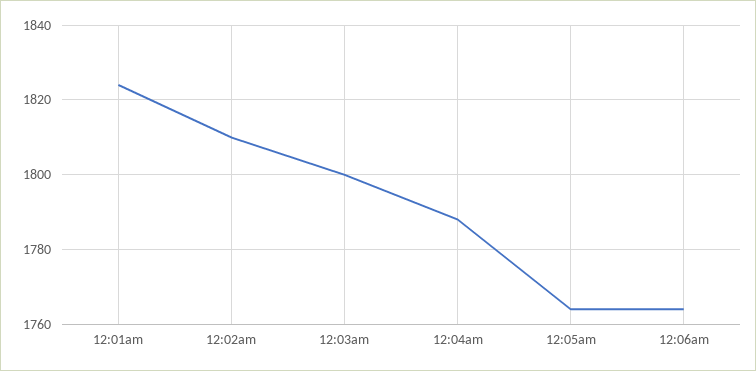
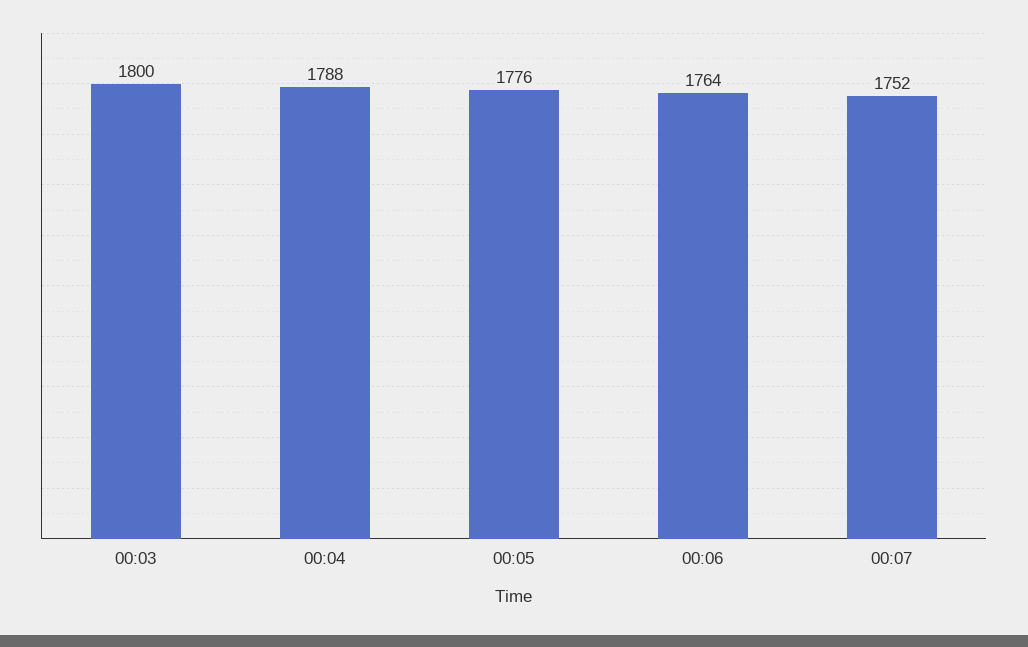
12:01am: 1825 -> none
12:02am: 1810 -> none
12:05am: 1765 -> 1776
00:07: none -> 1752

